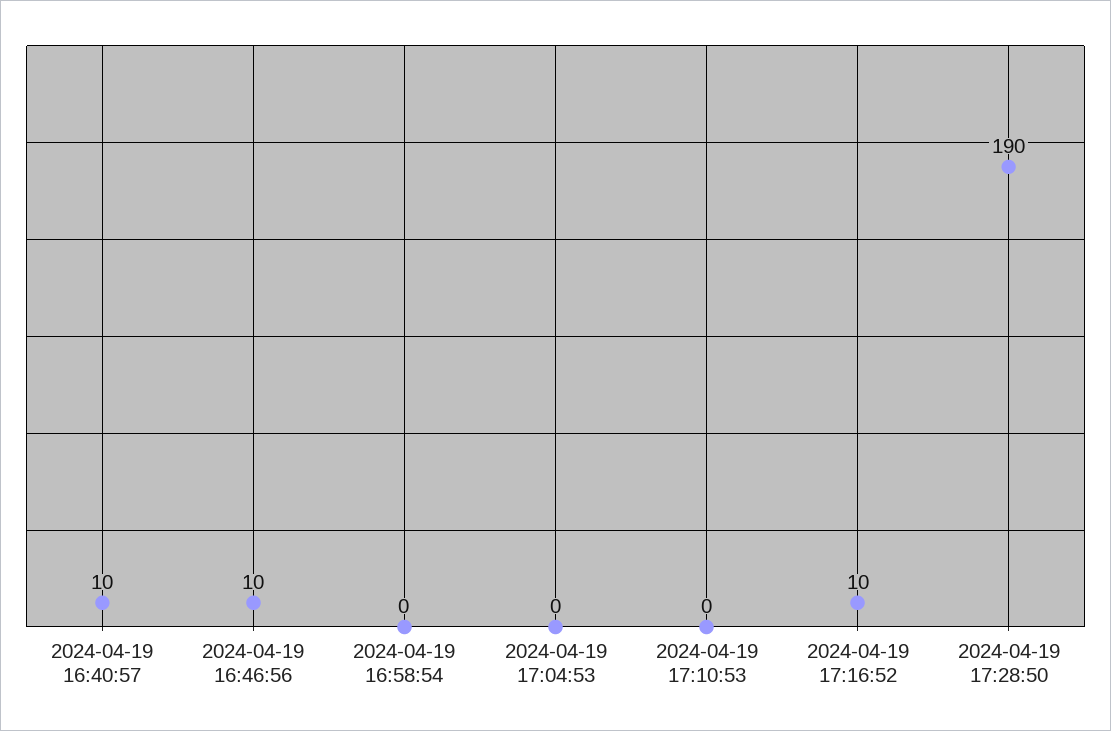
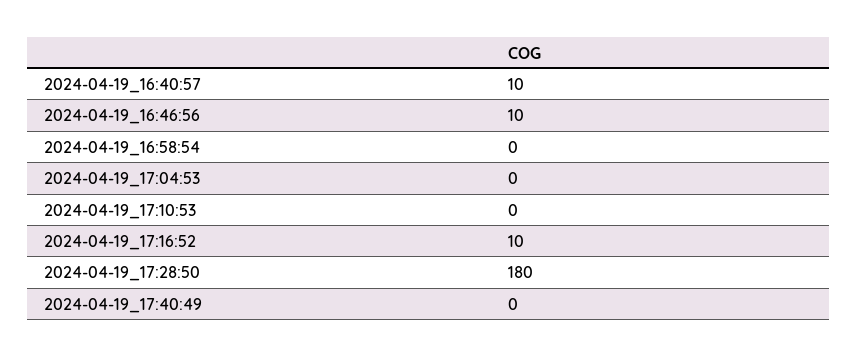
2024-04-19 17:28:50: 190 -> 180
2024-04-19_17:40:49: none -> 0

